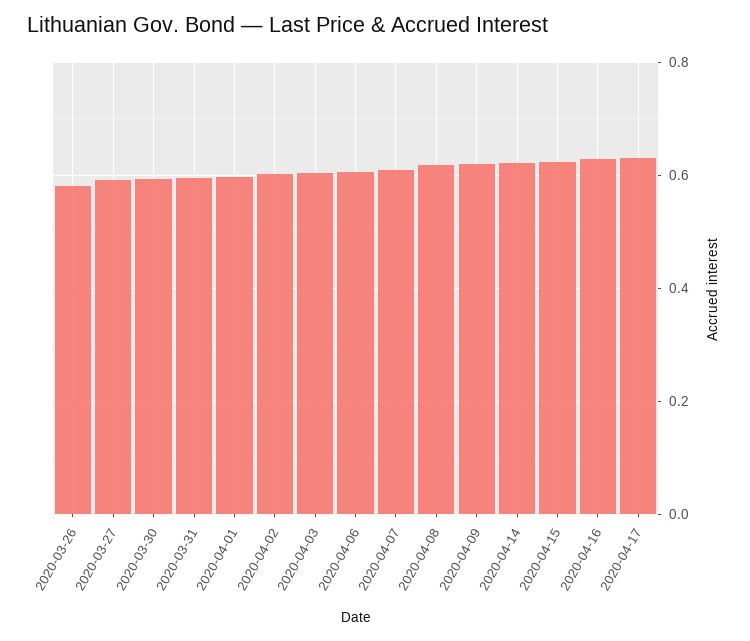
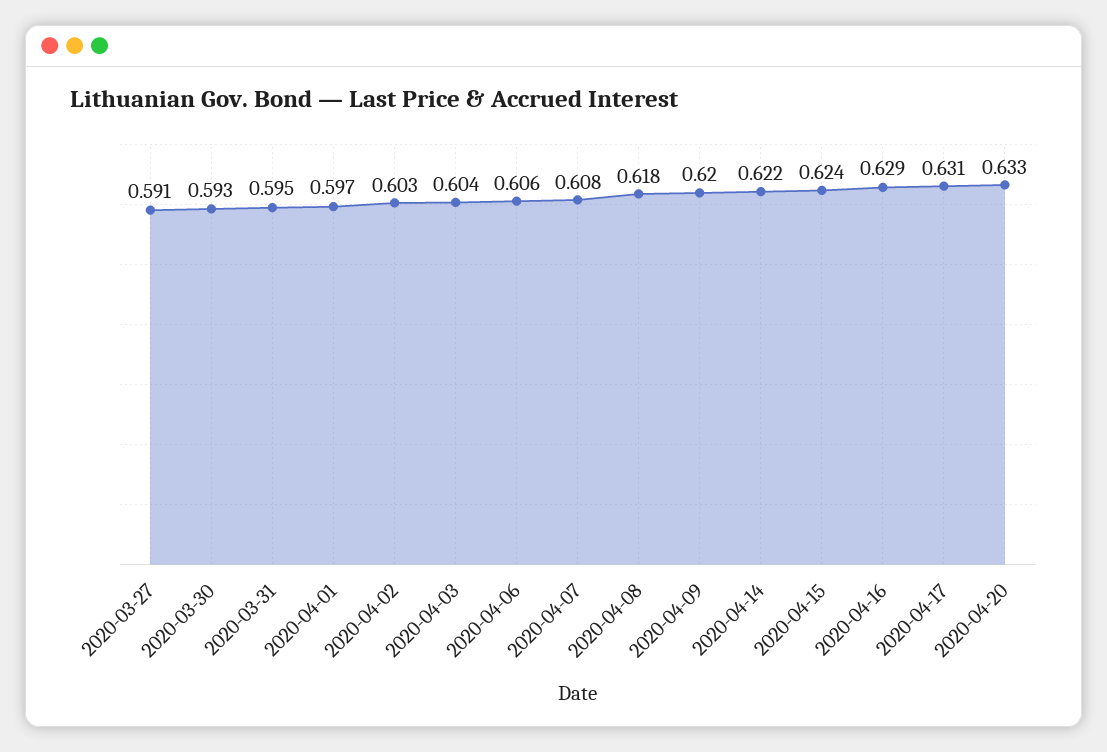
2020-03-26: 0.58 -> none
2020-04-20: none -> 0.633

